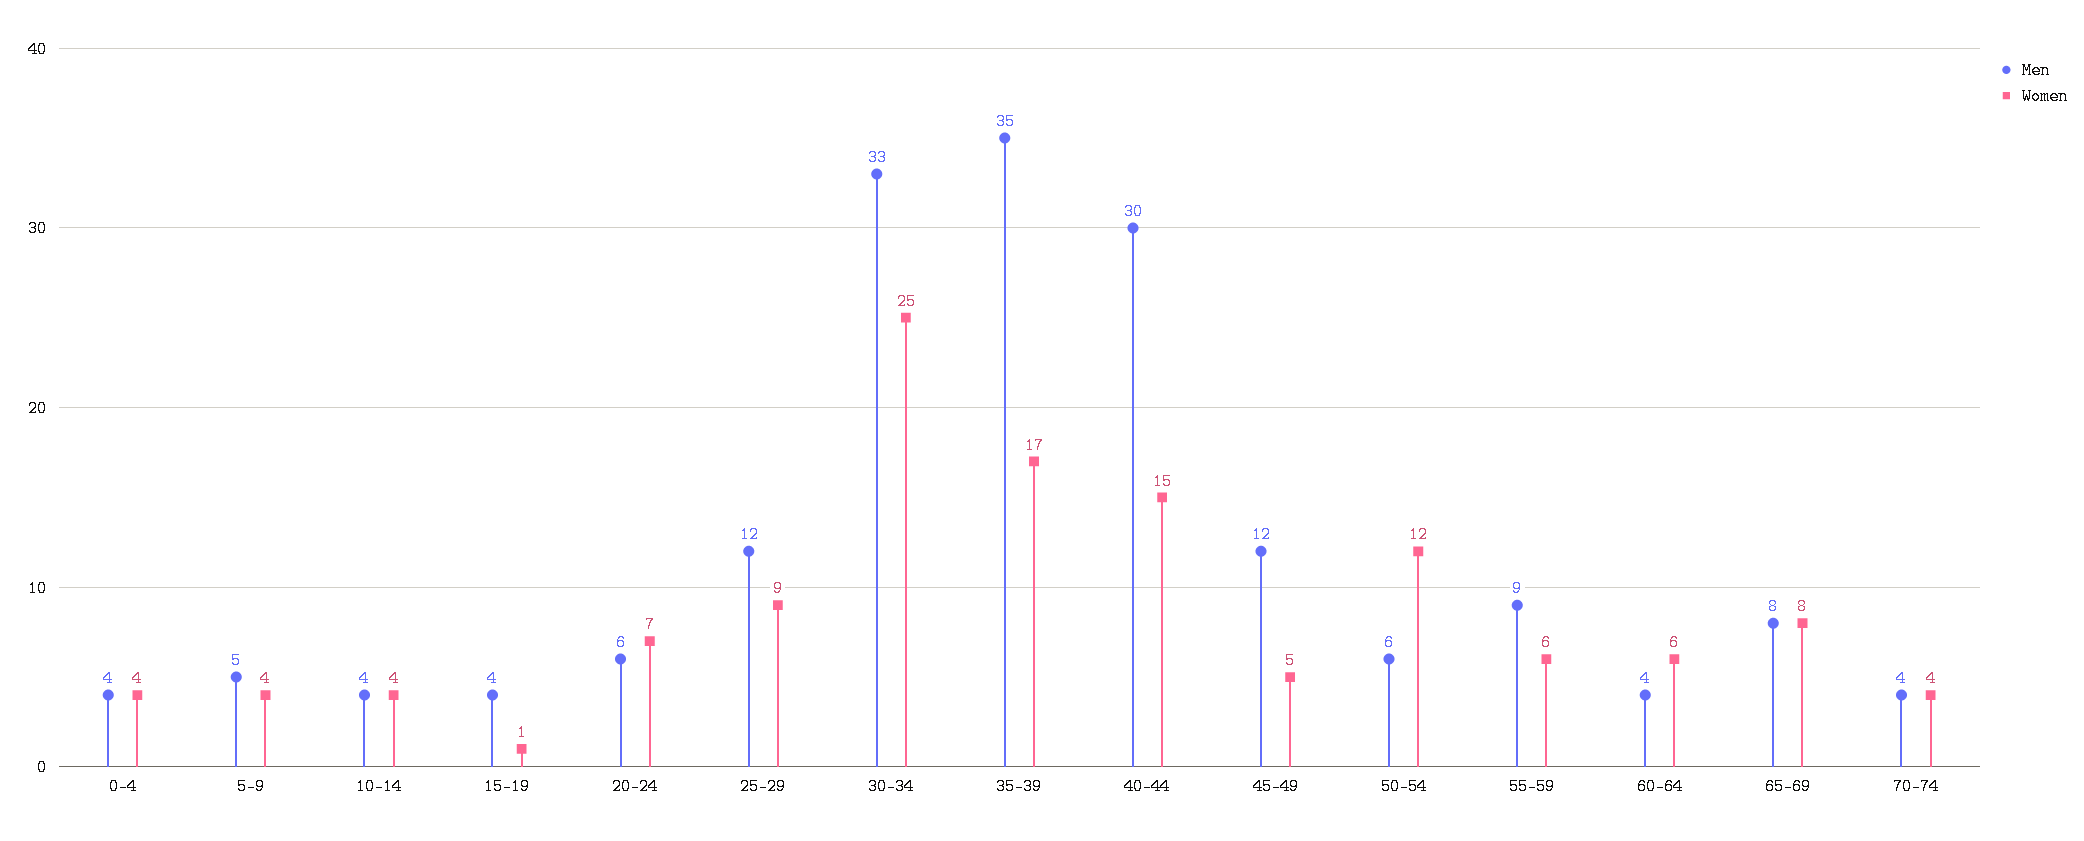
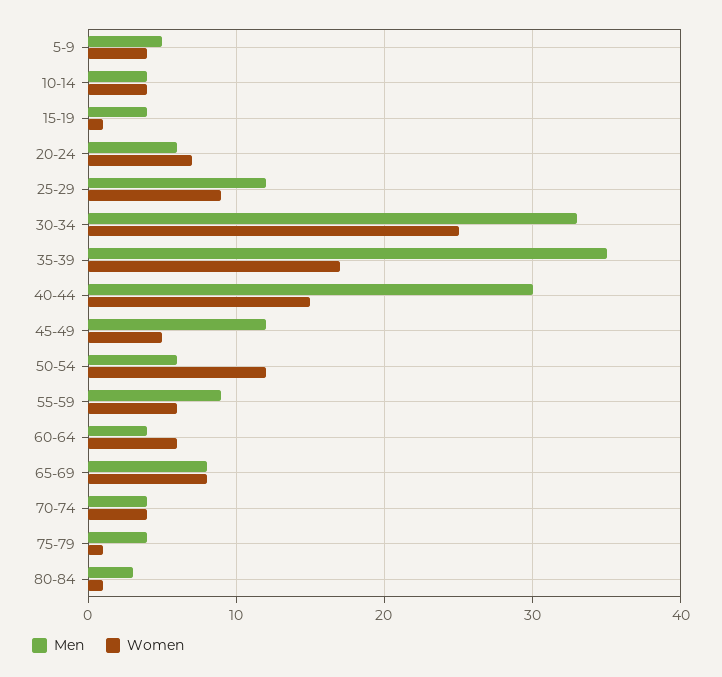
Men, 0-4: 4 -> none
Women, 0-4: 4 -> none
Men, 75-79: none -> 4
Women, 75-79: none -> 1
Men, 80-84: none -> 3
Women, 80-84: none -> 1

